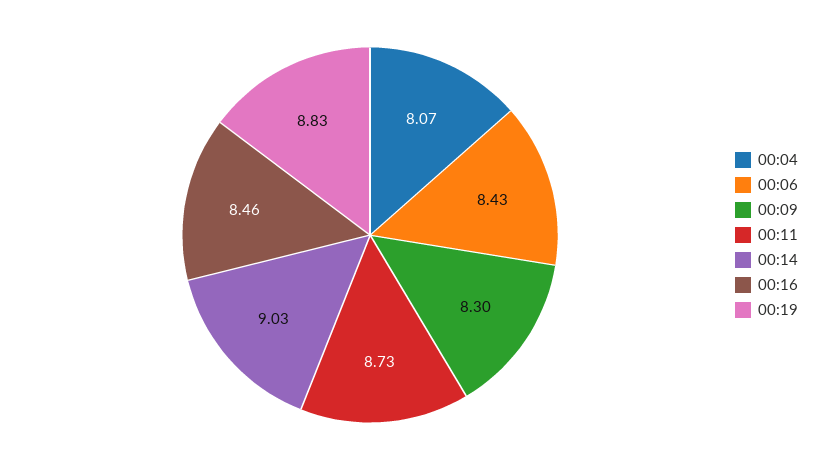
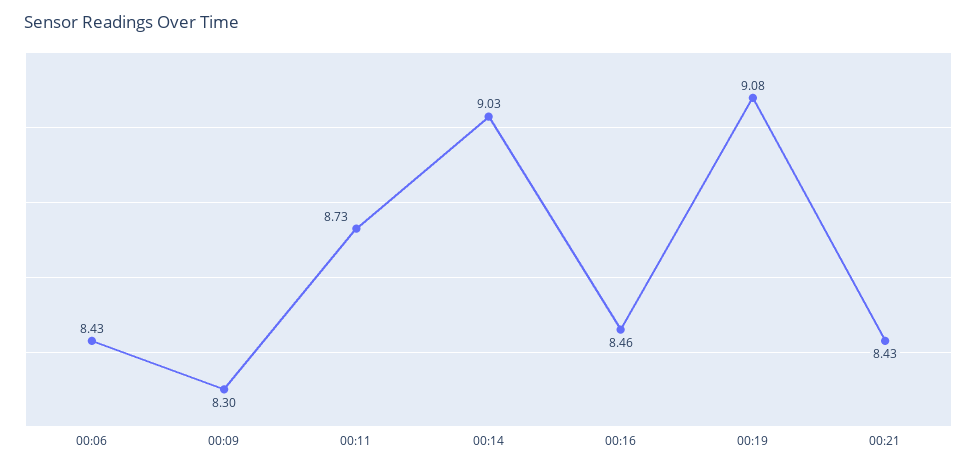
00:04: 8.07 -> none
00:19: 8.83 -> 9.08
00:21: none -> 8.43

